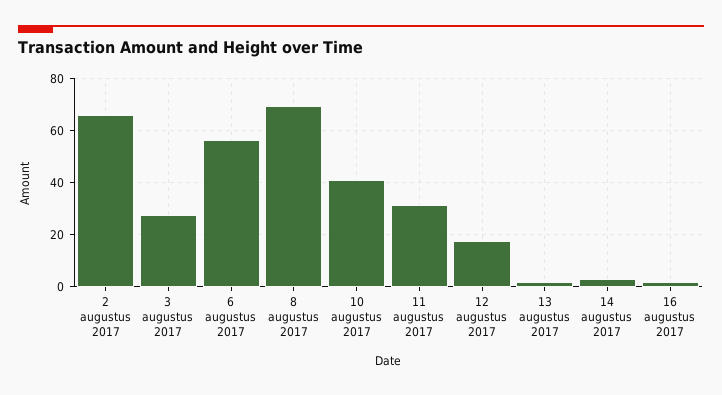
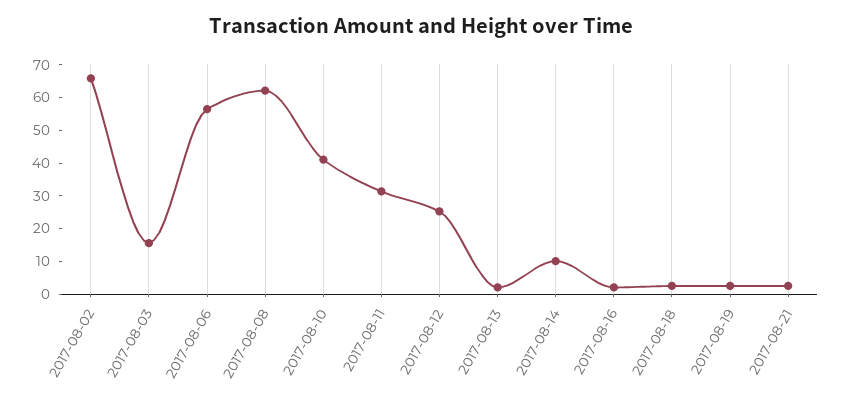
3 augustus 2017: 27.5 -> 15
8 augustus 2017: 70 -> 62.5
12 augustus 2017: 17.5 -> 25
14 augustus 2017: 2.5 -> 10
2017-08-18: none -> 2.5
2017-08-19: none -> 2.5
2017-08-21: none -> 2.5

